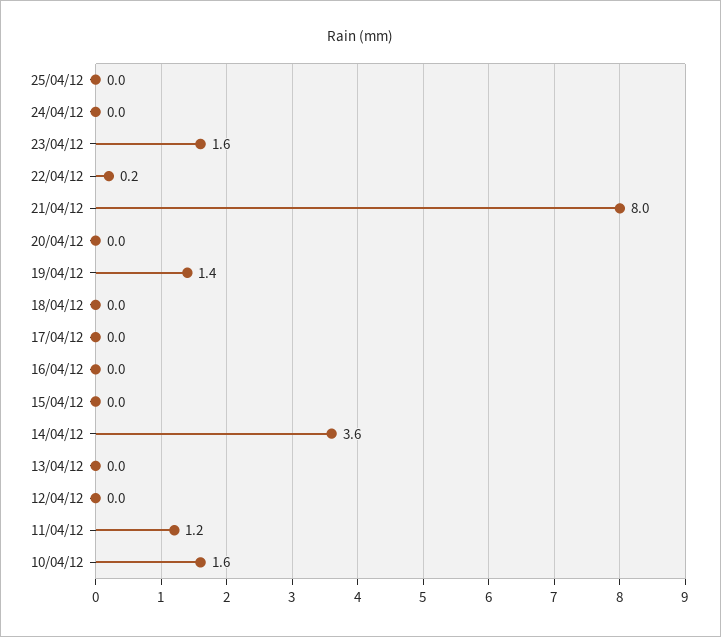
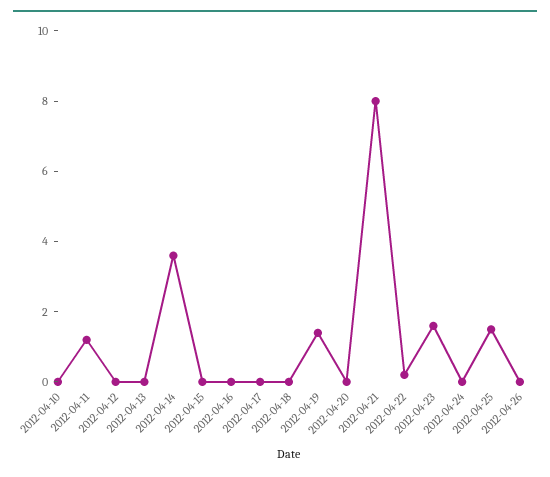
25/04/12: 0 -> 1.5
10/04/12: 1.6 -> 0
2012-04-26: none -> 0

